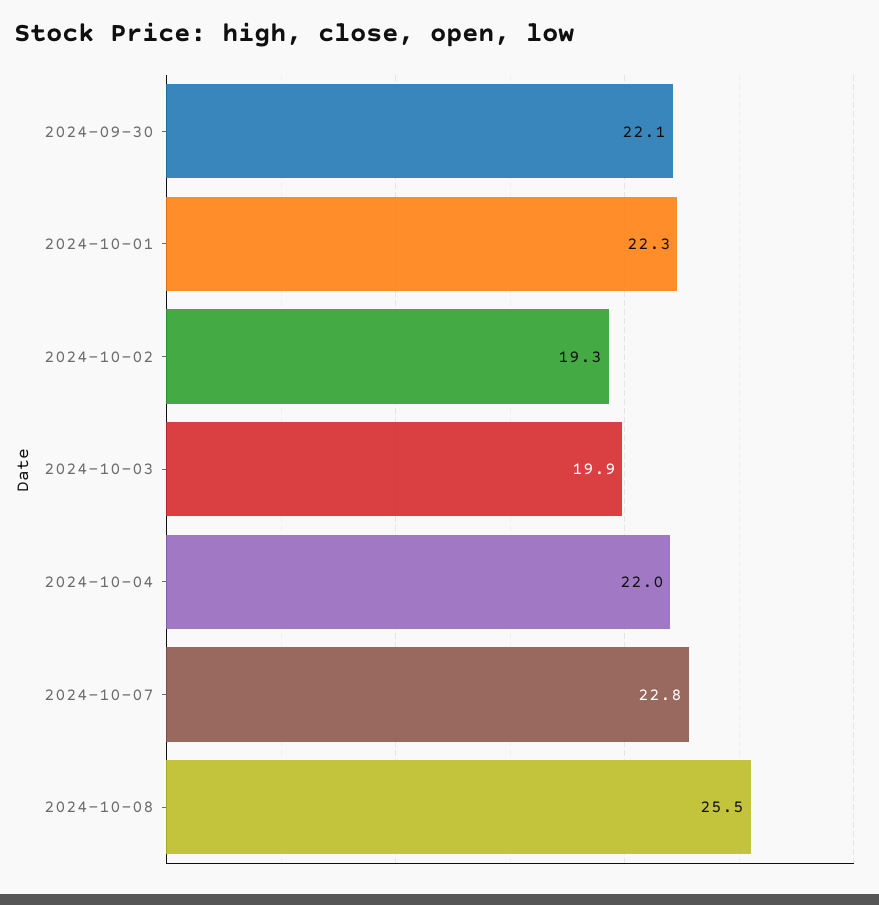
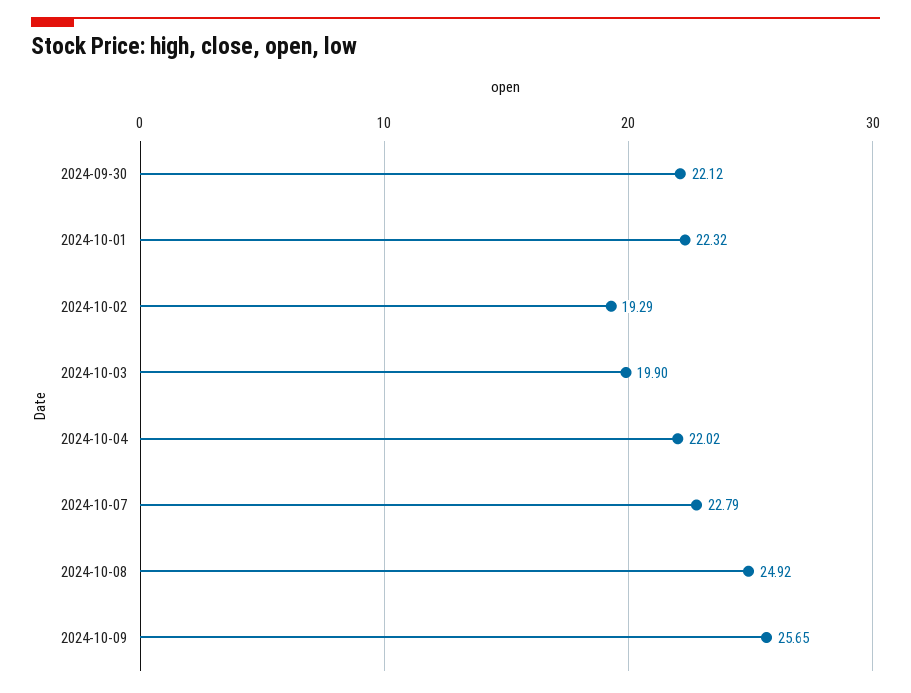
2024-10-08: 25.5 -> 24.92
2024-10-09: none -> 25.65

